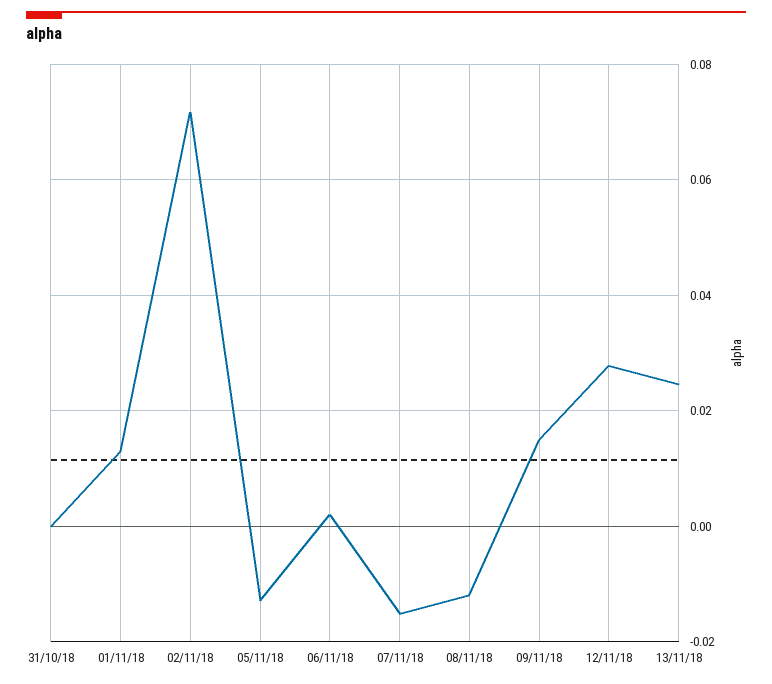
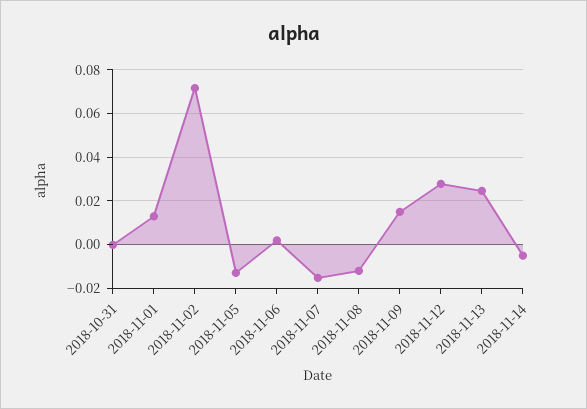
2018-11-14: none -> -0.005

